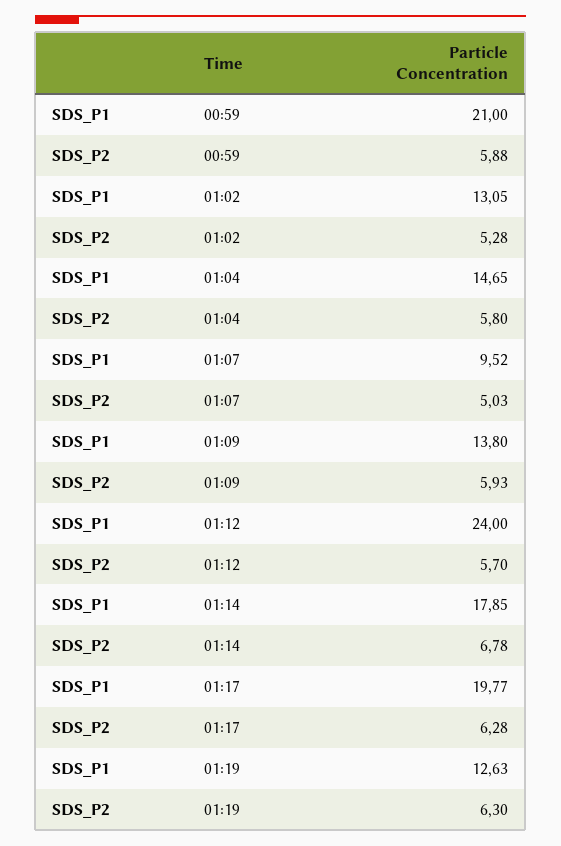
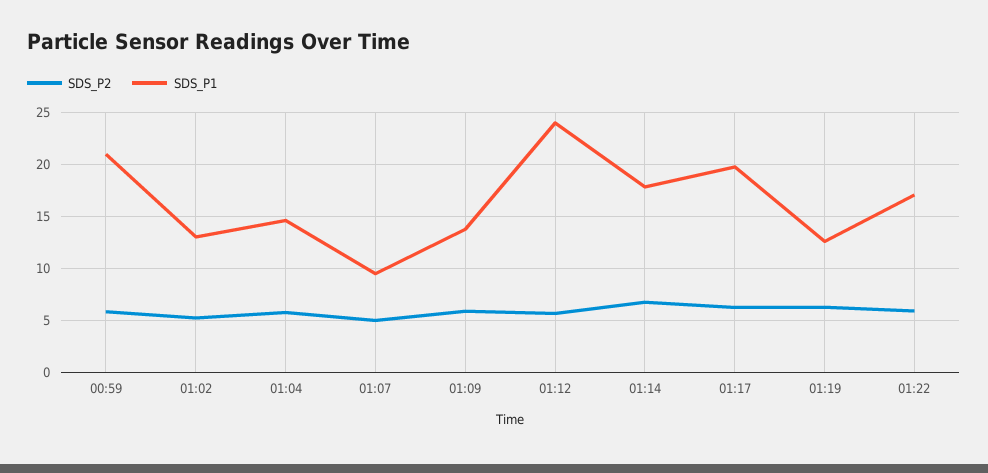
SDS_P2, 01:22: none -> 6
SDS_P1, 01:22: none -> 17

